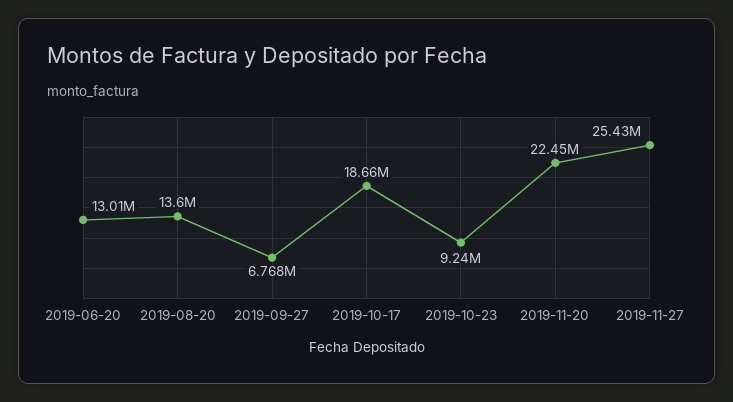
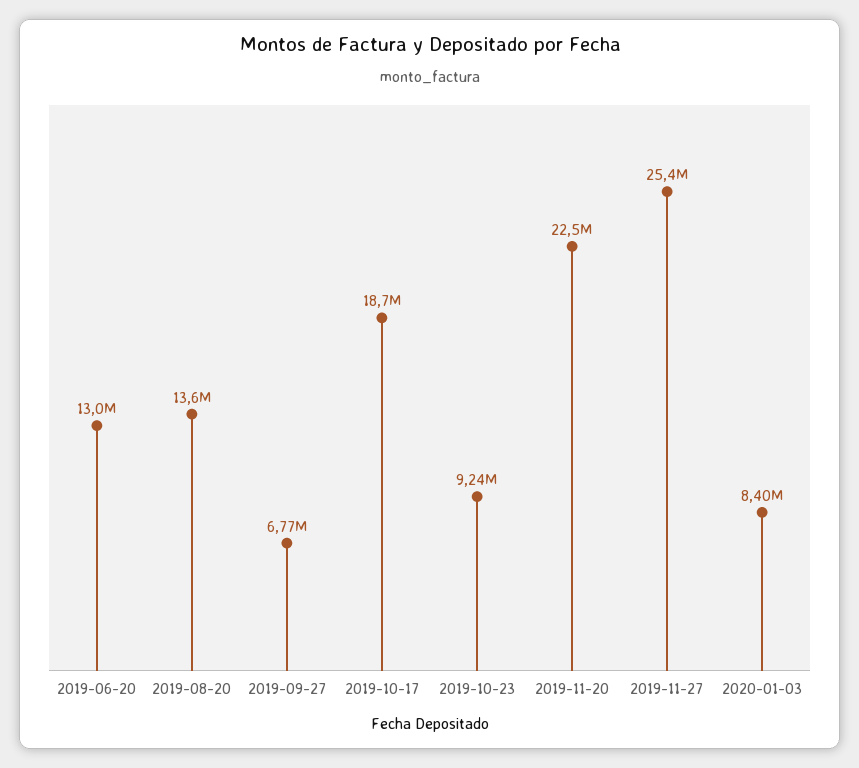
2020-01-03: none -> 8400000

